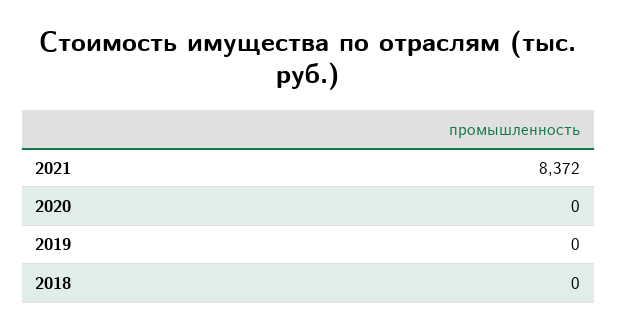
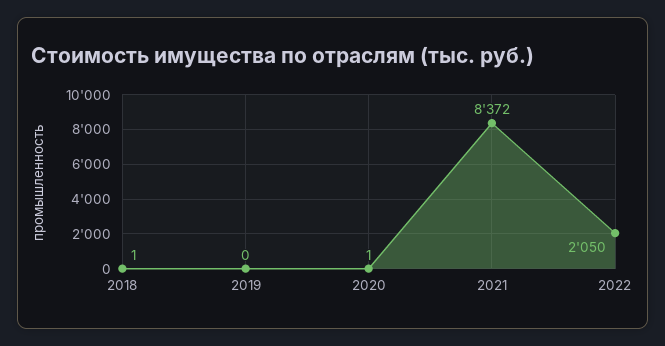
2020: 0 -> 1
2018: 0 -> 1
2022: none -> 2050

